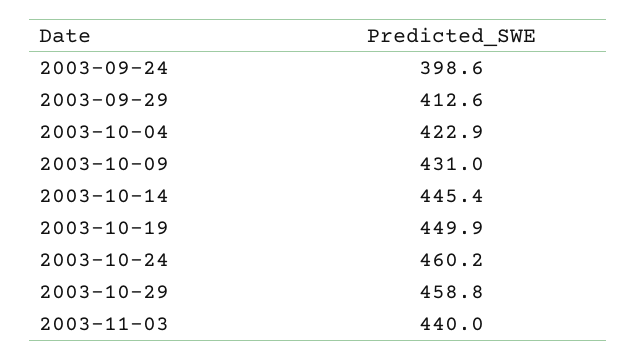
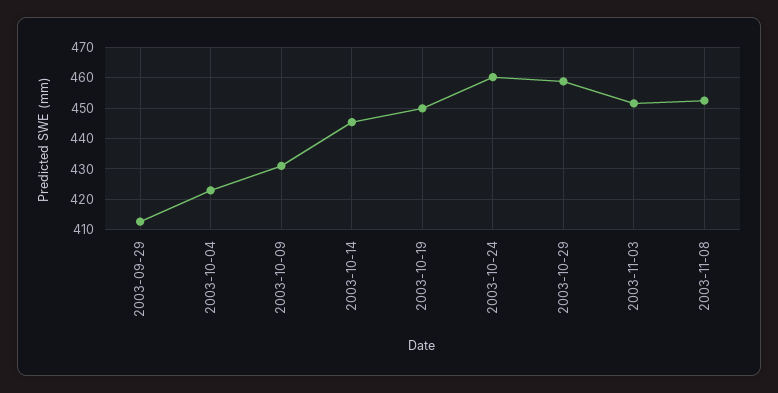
2003-09-24: 398.6 -> none
2003-11-03: 440 -> 452
2003-11-08: none -> 452

